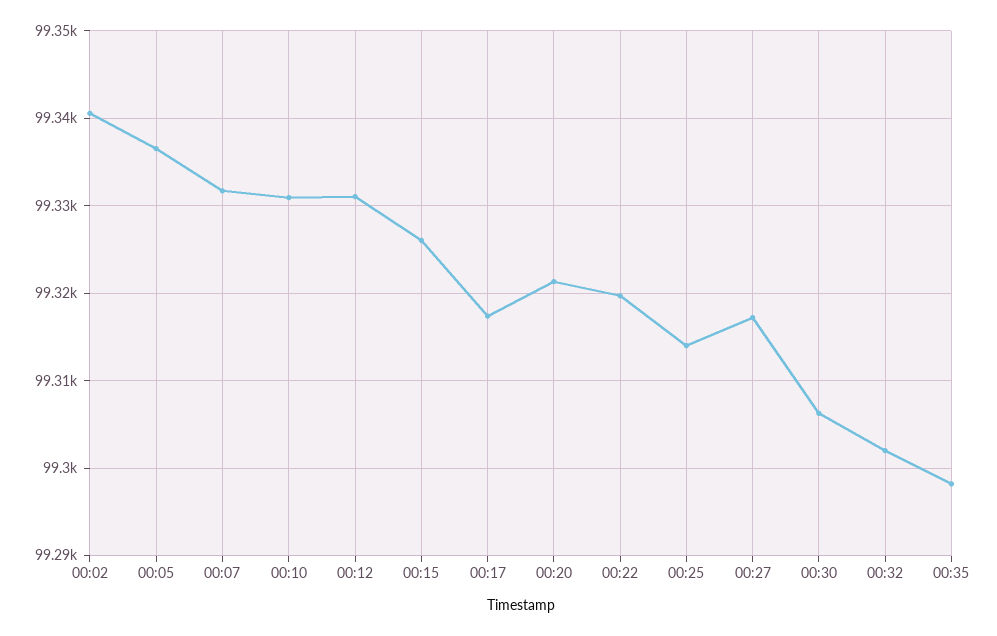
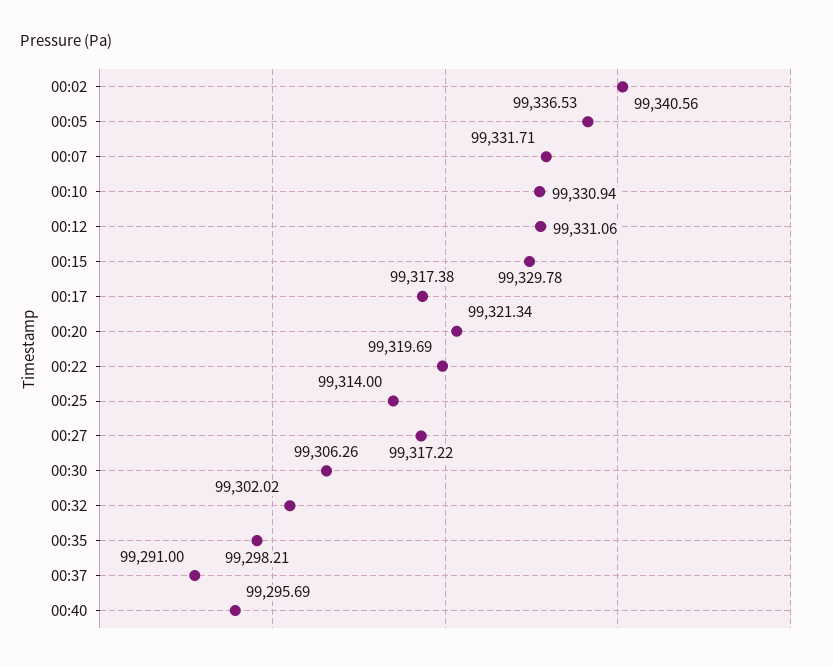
00:15: 99326 -> 99329.78
00:37: none -> 99291
00:40: none -> 99295.69

